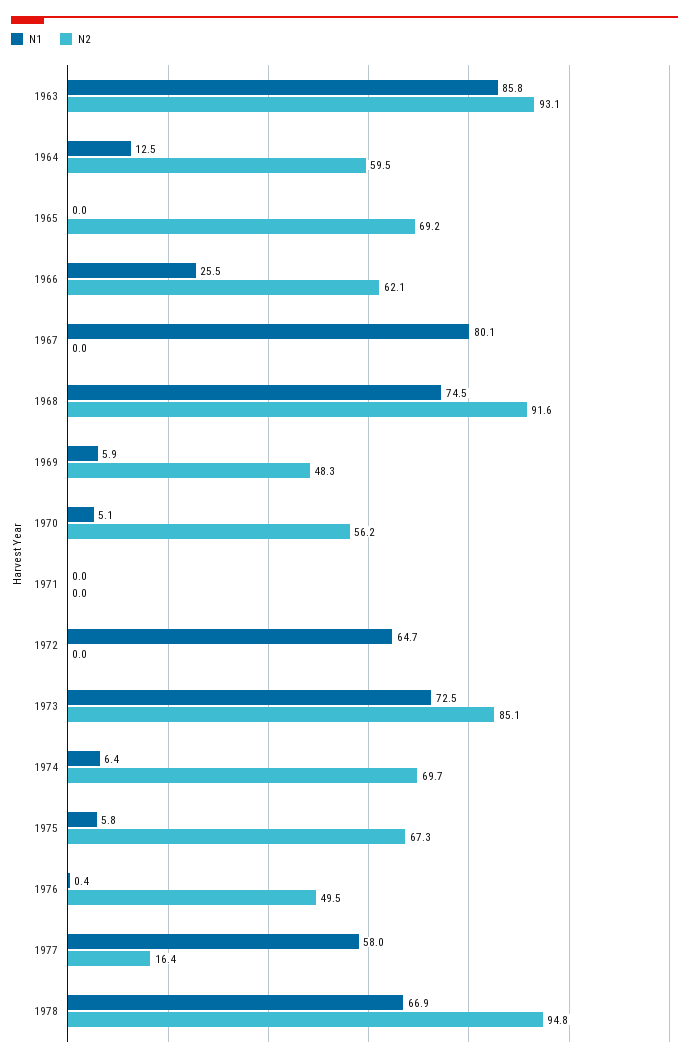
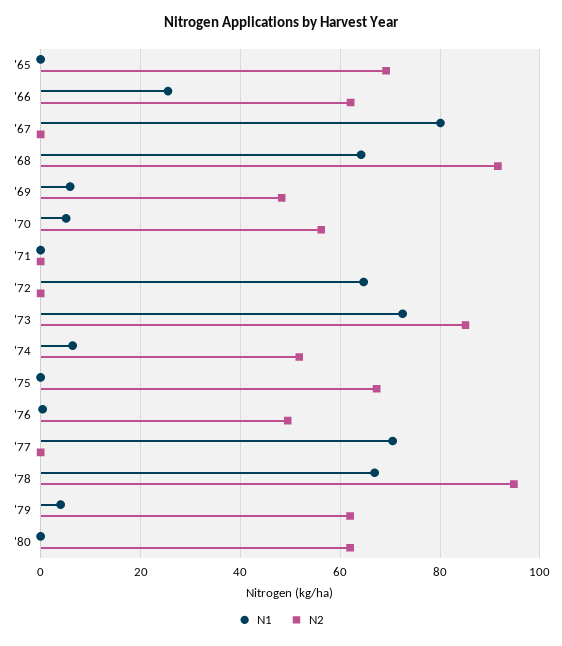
N1, 1963: 85.8 -> none
N2, 1963: 93.1 -> none
N1, 1964: 12.5 -> none
N2, 1964: 59.5 -> none
N1, 1968: 74.5 -> 64
N2, 1974: 69.7 -> 52
N1, 1975: 5.8 -> 0
N1, 1977: 58 -> 70
N2, 1977: 16.4 -> 0
N1, '79: none -> 4
N2, '79: none -> 62
N1, '80: none -> 0
N2, '80: none -> 62

